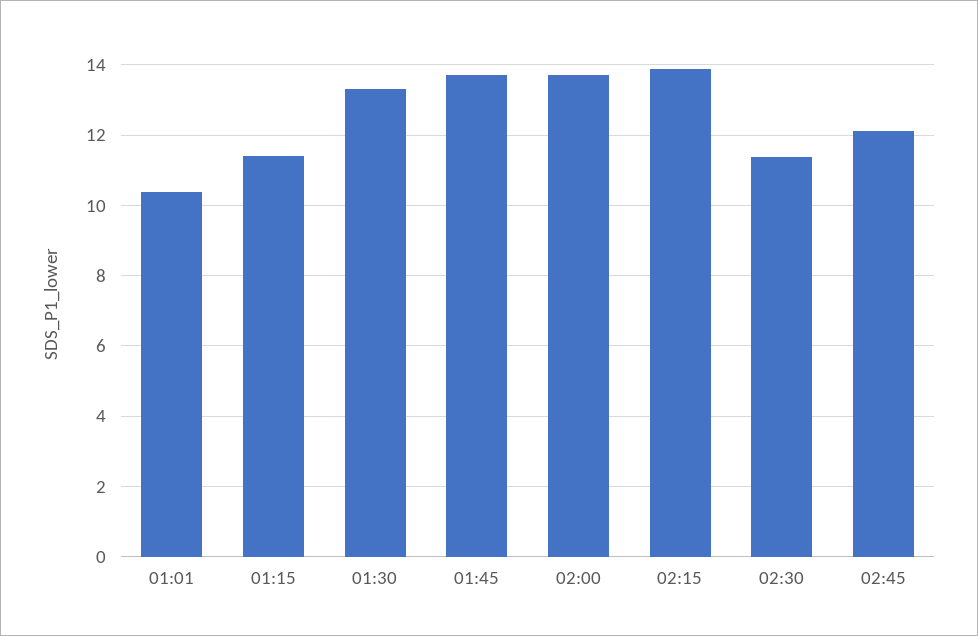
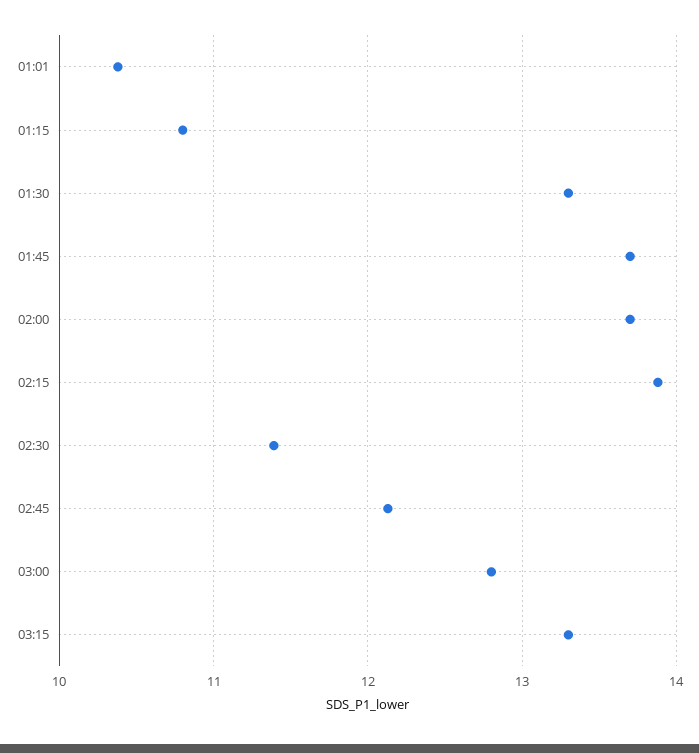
01:15: 11.4 -> 10.8
03:00: none -> 12.8
03:15: none -> 13.3

